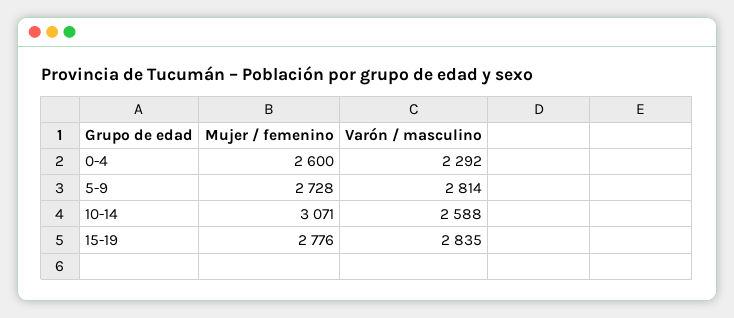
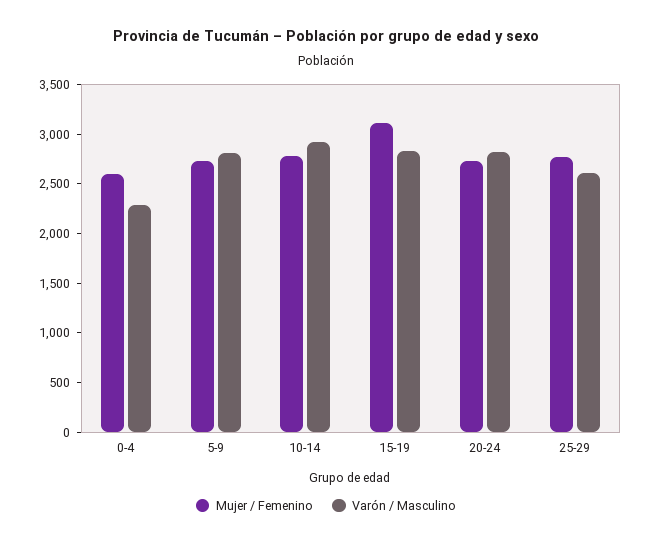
Mujer / femenino, 10-14: 3071 -> 2800
Varón / masculino, 10-14: 2588 -> 2900
Mujer / femenino, 15-19: 2776 -> 3100
Mujer / femenino, 20-24: none -> 2700
Varón / masculino, 20-24: none -> 2800
Mujer / femenino, 25-29: none -> 2800
Varón / masculino, 25-29: none -> 2600

